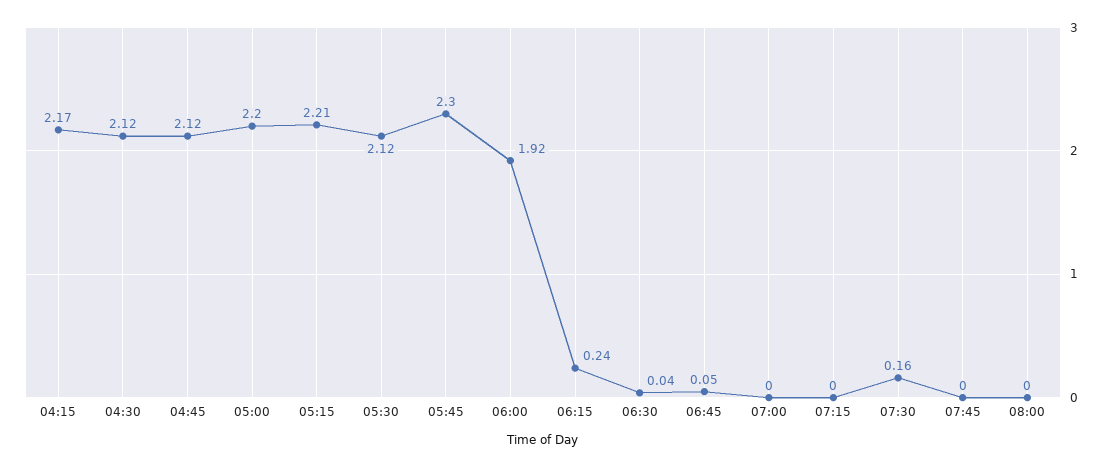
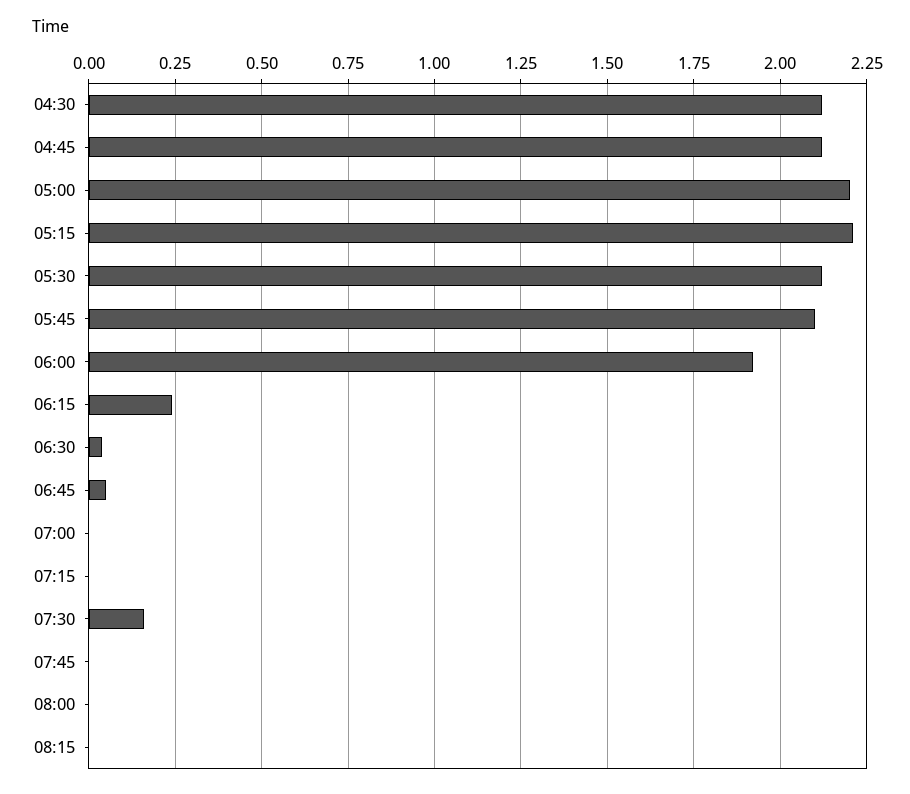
04:15: 2.17 -> none
05:45: 2.3 -> 2.1
08:15: none -> 0

